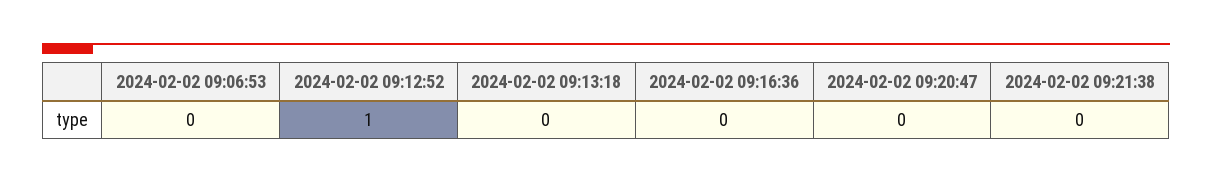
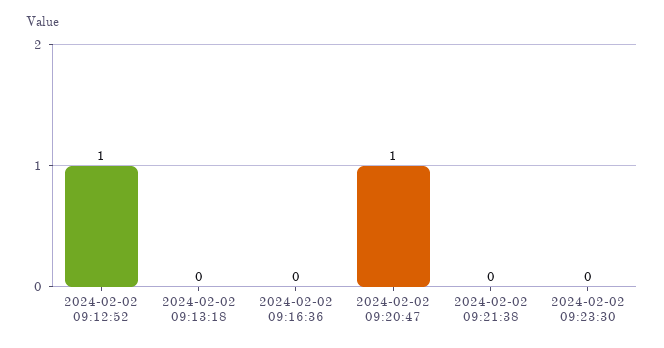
2024-02-02 09:06:53: 0 -> none
2024-02-02 09:20:47: 0 -> 1
2024-02-02 09:23:30: none -> 0

